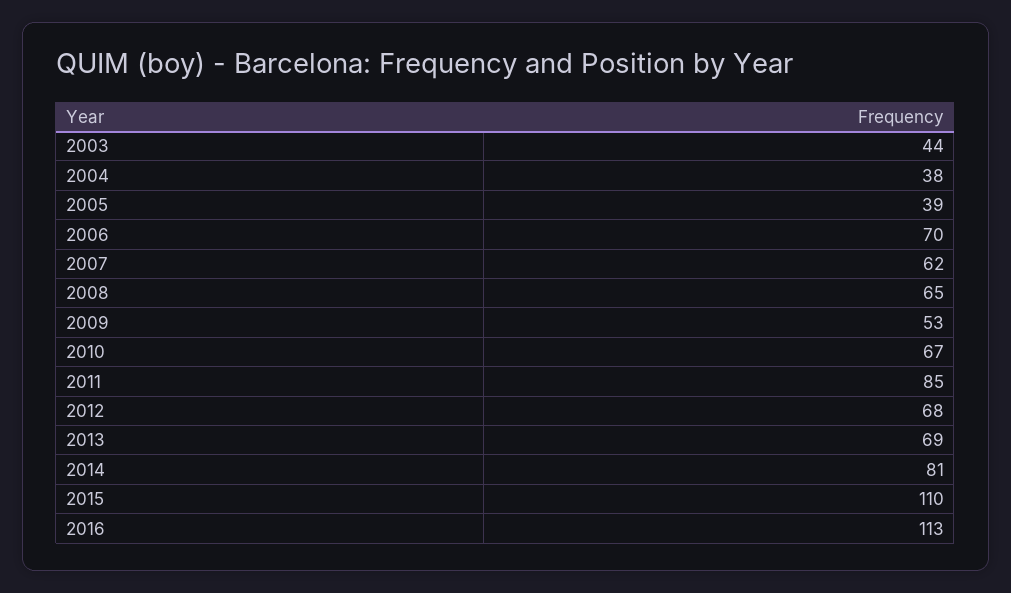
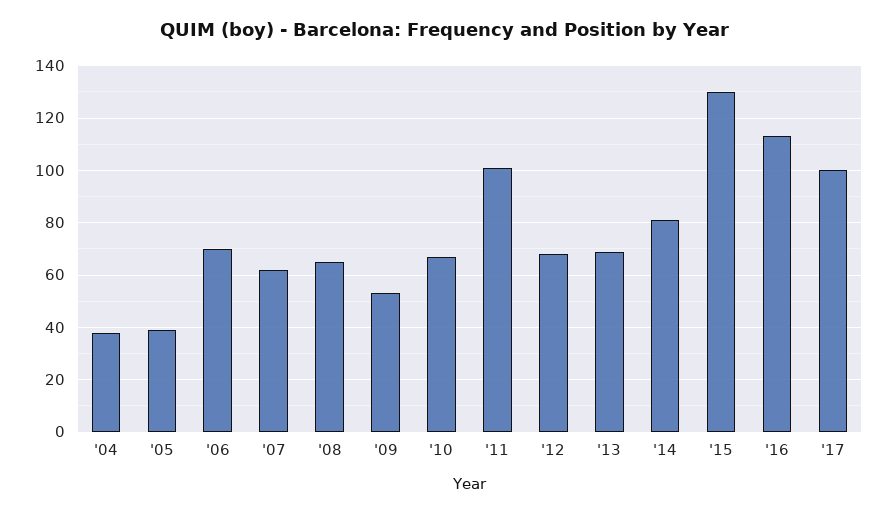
2003: 44 -> none
2011: 85 -> 100
2015: 110 -> 130
'17: none -> 100

